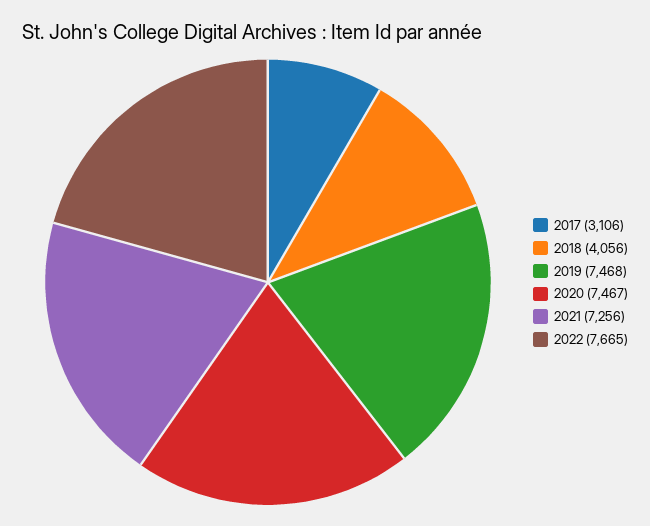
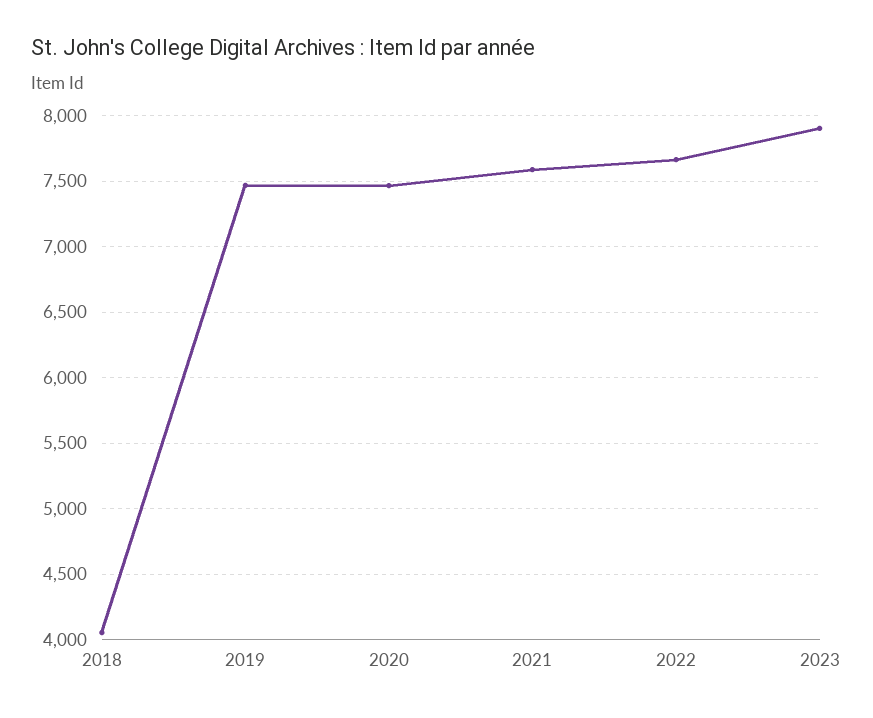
2017: 3106 -> none
2021: 7256 -> 7600
2023: none -> 7900

